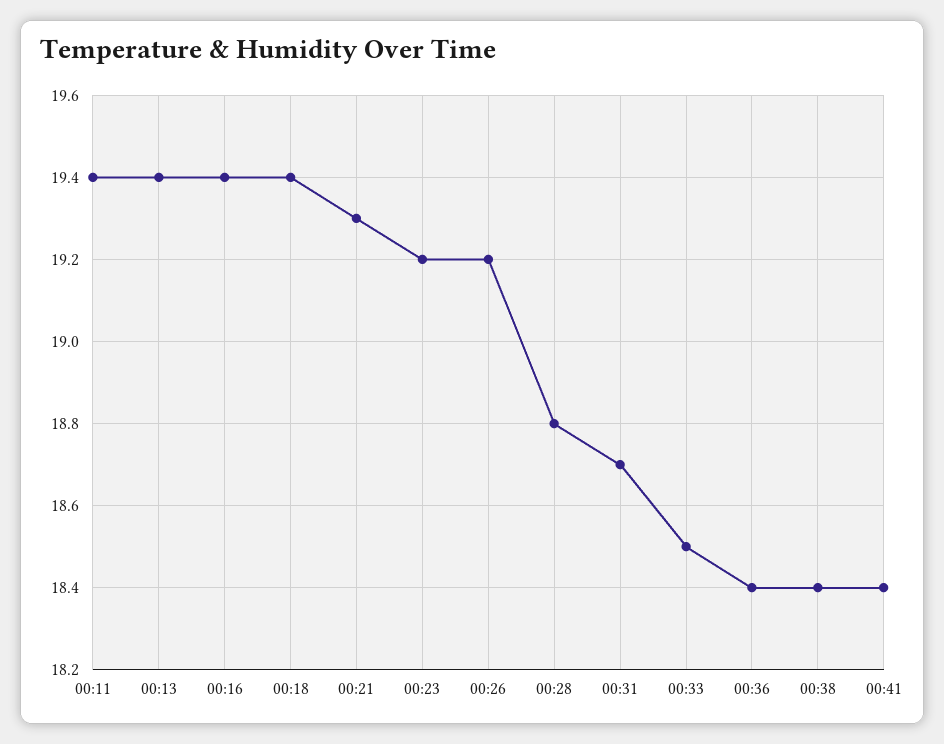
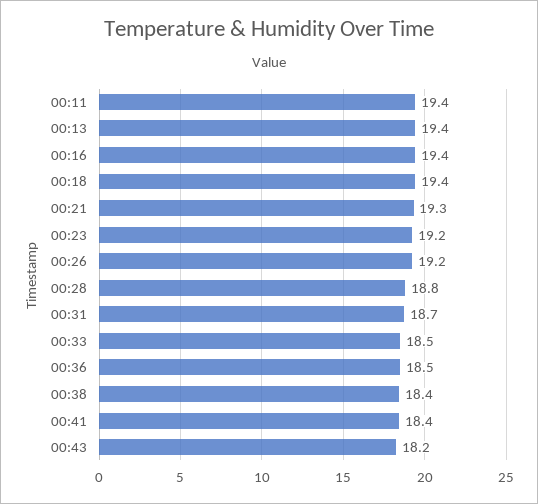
00:36: 18.4 -> 18.5
00:43: none -> 18.2

